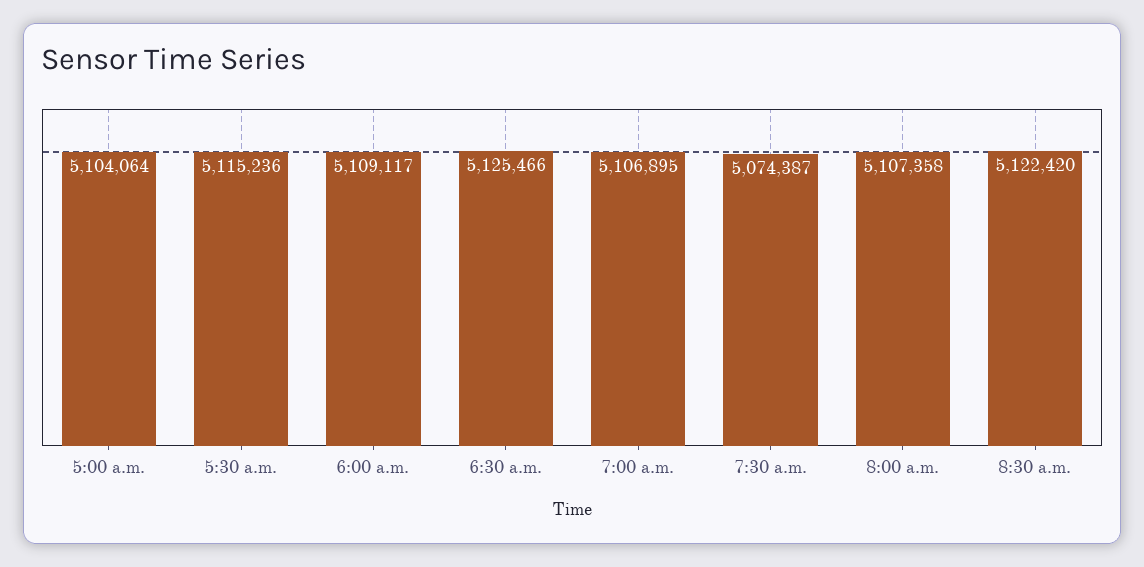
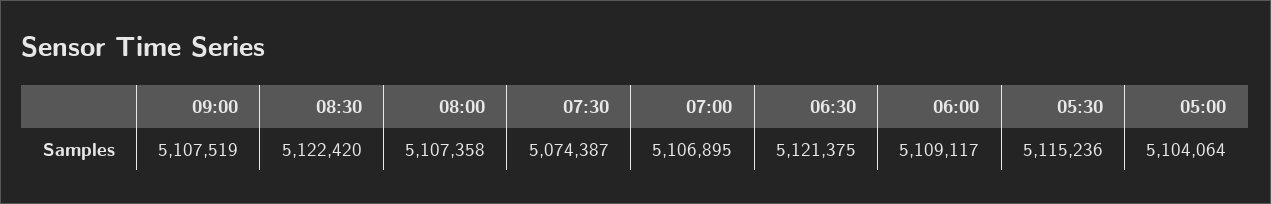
6:30 a.m.: 5125466 -> 5121375
09:00: none -> 5107519

